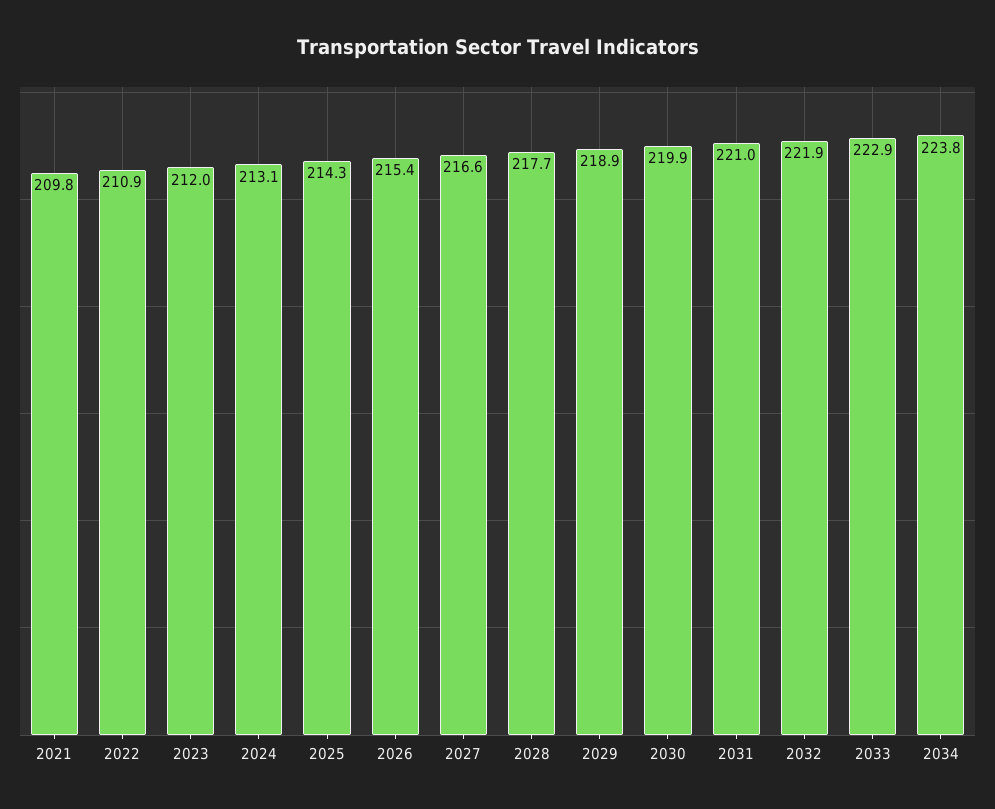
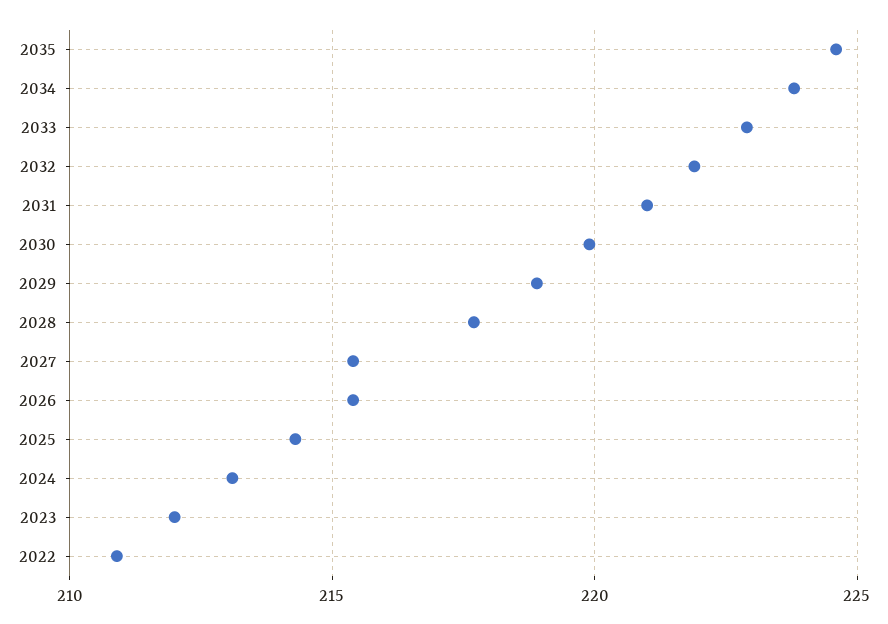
2021: 209.8 -> none
2027: 216.6 -> 215.5
2035: none -> 224.5

